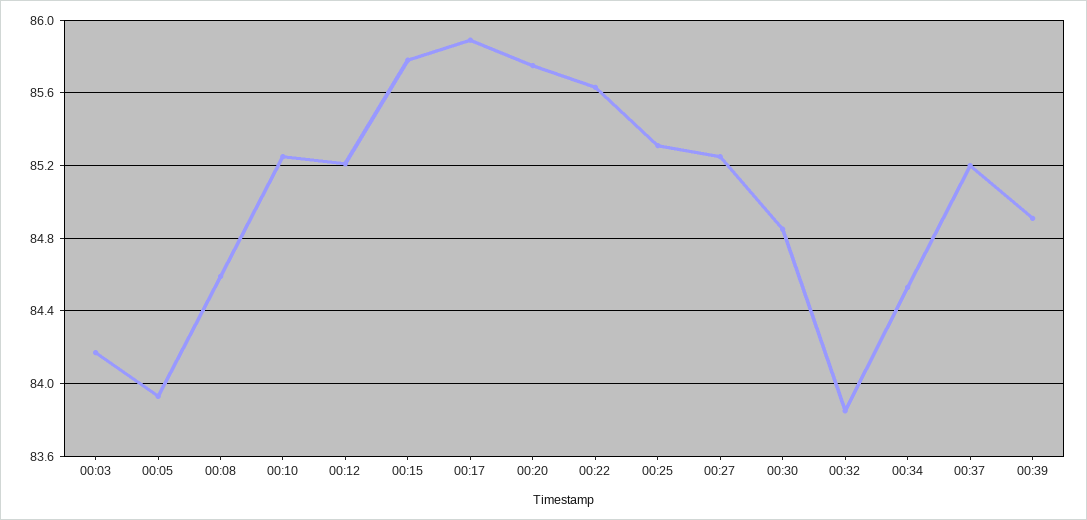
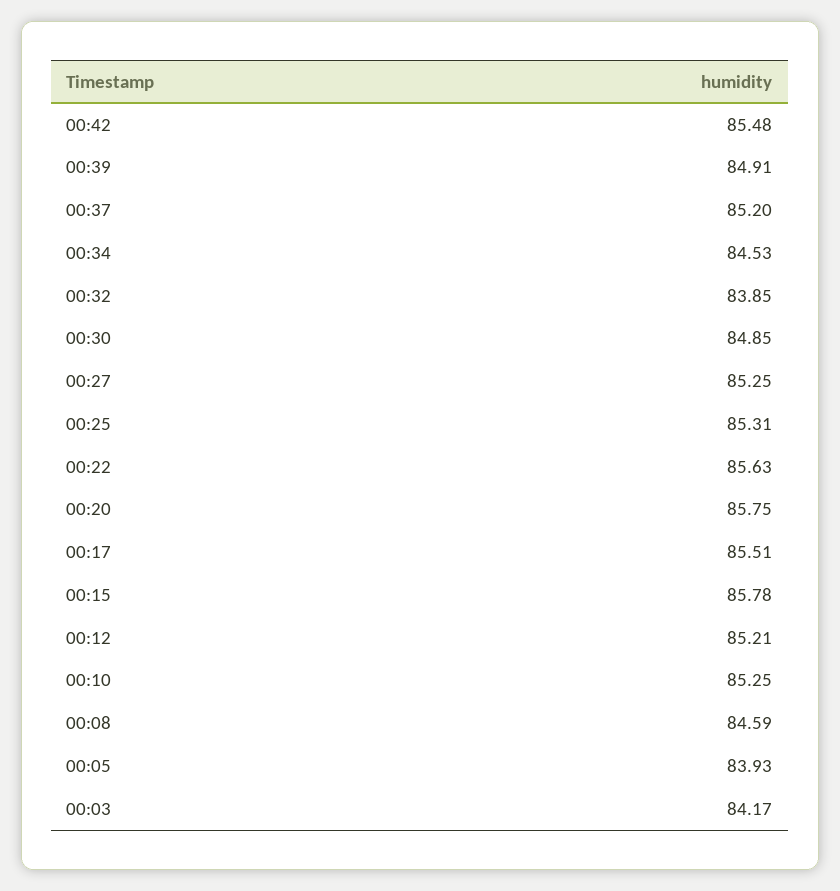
00:17: 85.9 -> 85.51
00:42: none -> 85.48

